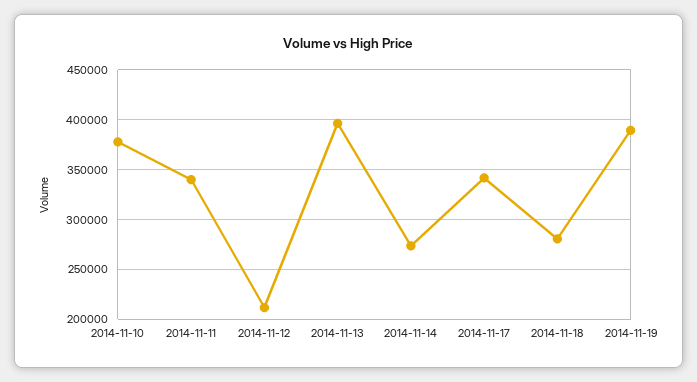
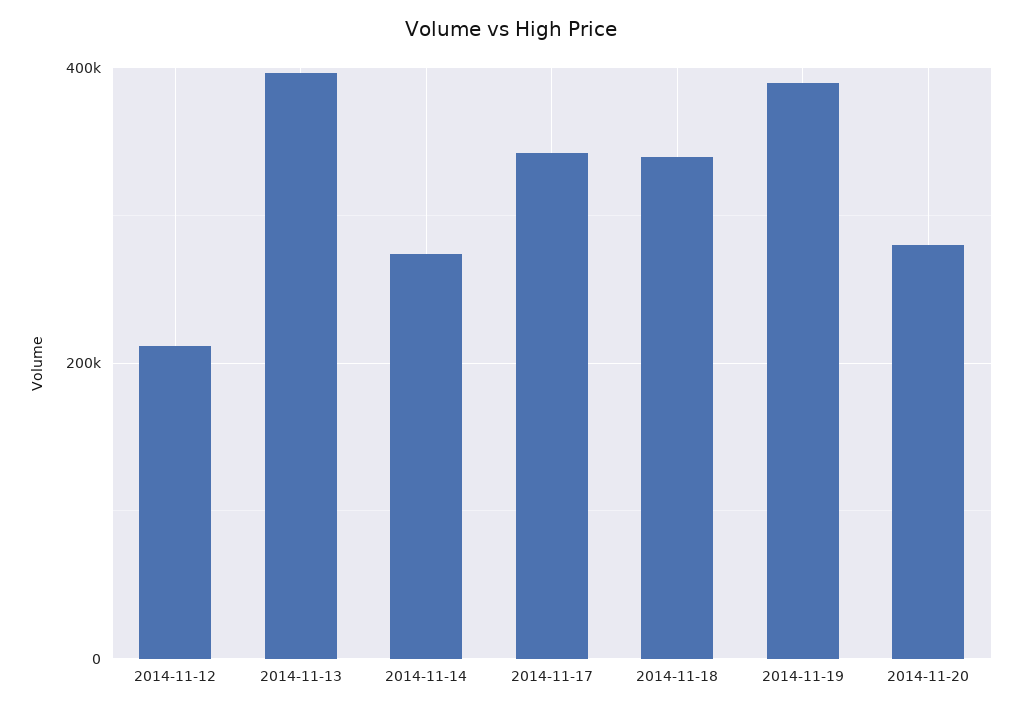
2014-11-10: 380000 -> none
2014-11-11: 340000 -> none
2014-11-18: 280000 -> 340000
2014-11-20: none -> 280000

